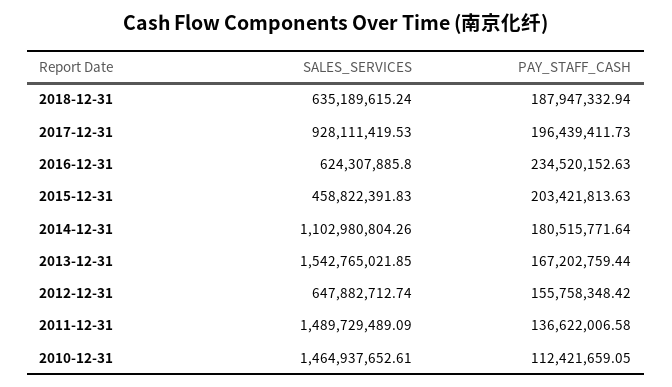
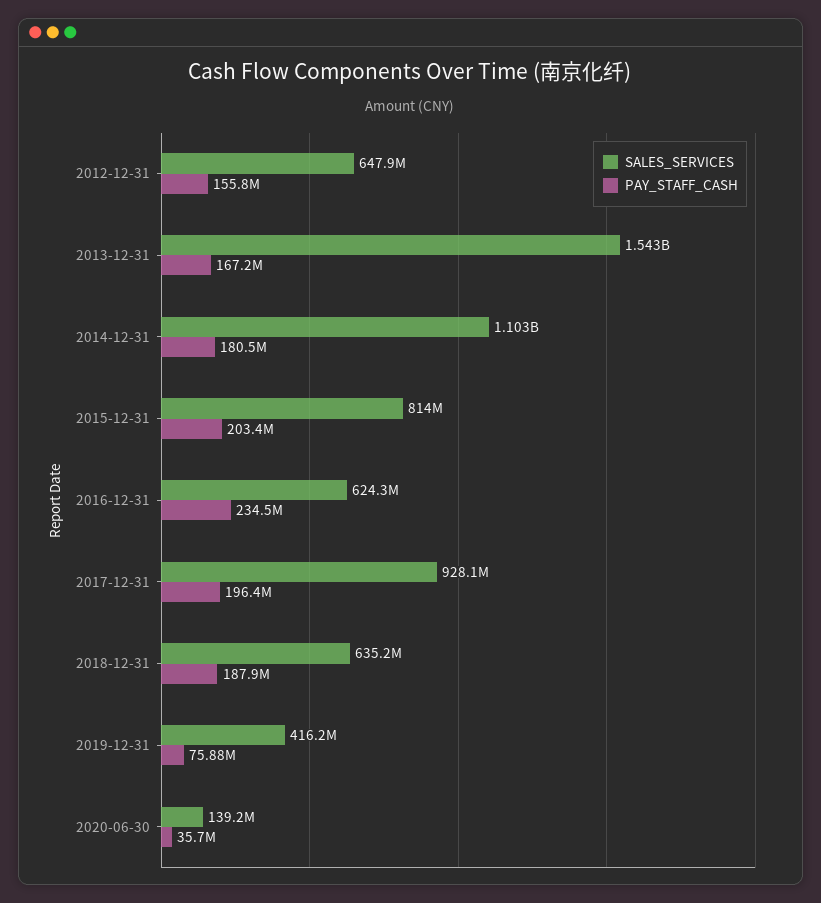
SALES_SERVICES, 2015-12-31: 458822391.83 -> 814000000
SALES_SERVICES, 2011-12-31: 1489729489.09 -> none
PAY_STAFF_CASH, 2011-12-31: 136622006.58 -> none
SALES_SERVICES, 2010-12-31: 1464937652.61 -> none
PAY_STAFF_CASH, 2010-12-31: 112421659.05 -> none
SALES_SERVICES, 2019-12-31: none -> 416200000
PAY_STAFF_CASH, 2019-12-31: none -> 75880000
SALES_SERVICES, 2020-06-30: none -> 139200000
PAY_STAFF_CASH, 2020-06-30: none -> 35700000

